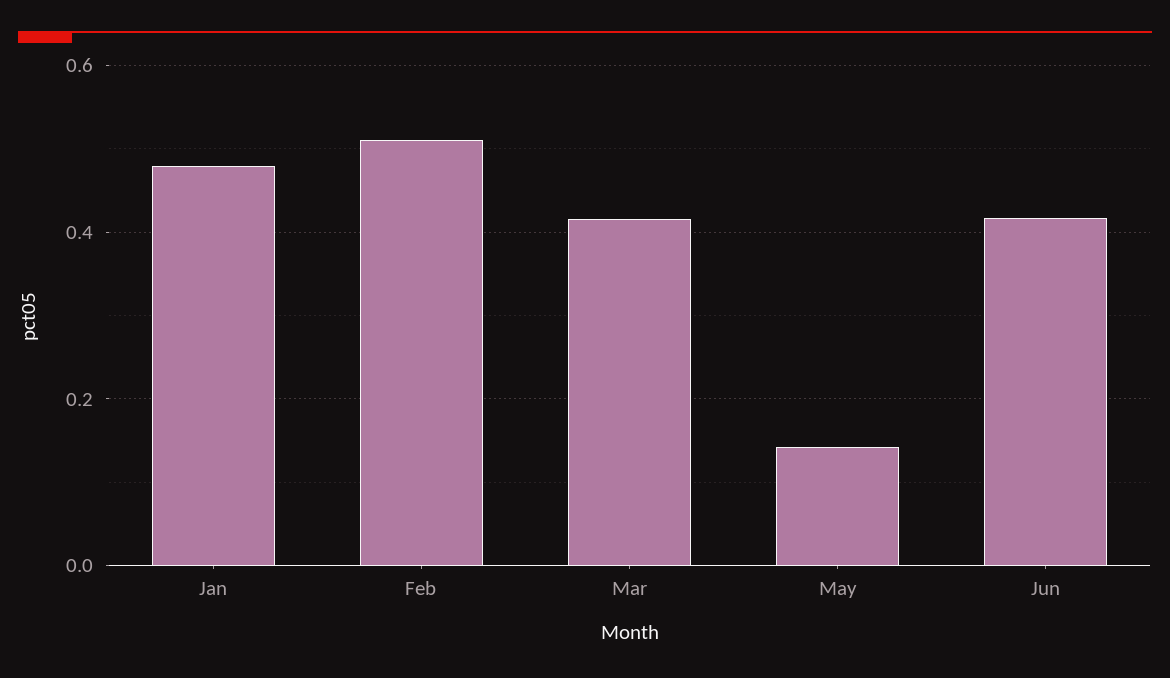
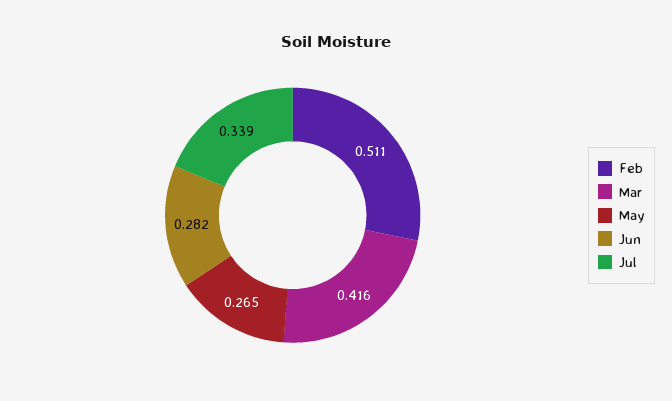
Jan: 0.48 -> none
May: 0.14 -> 0.265
Jun: 0.42 -> 0.282
Jul: none -> 0.339

